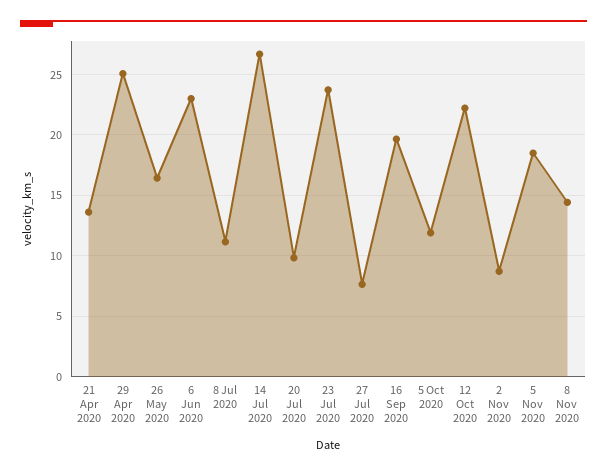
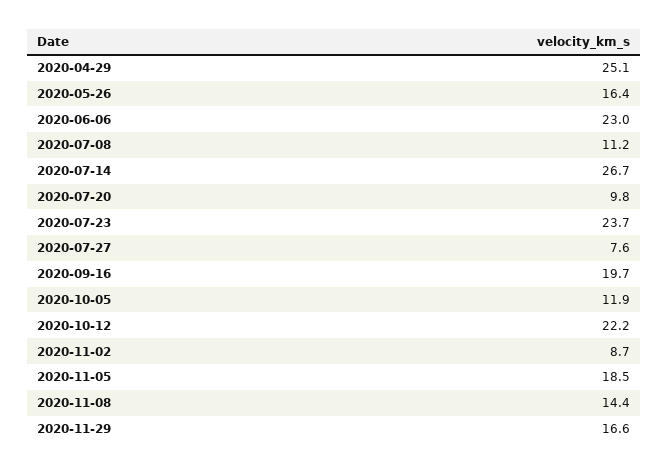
21 Apr 2020: 13.5 -> none
2020-11-29: none -> 16.6

